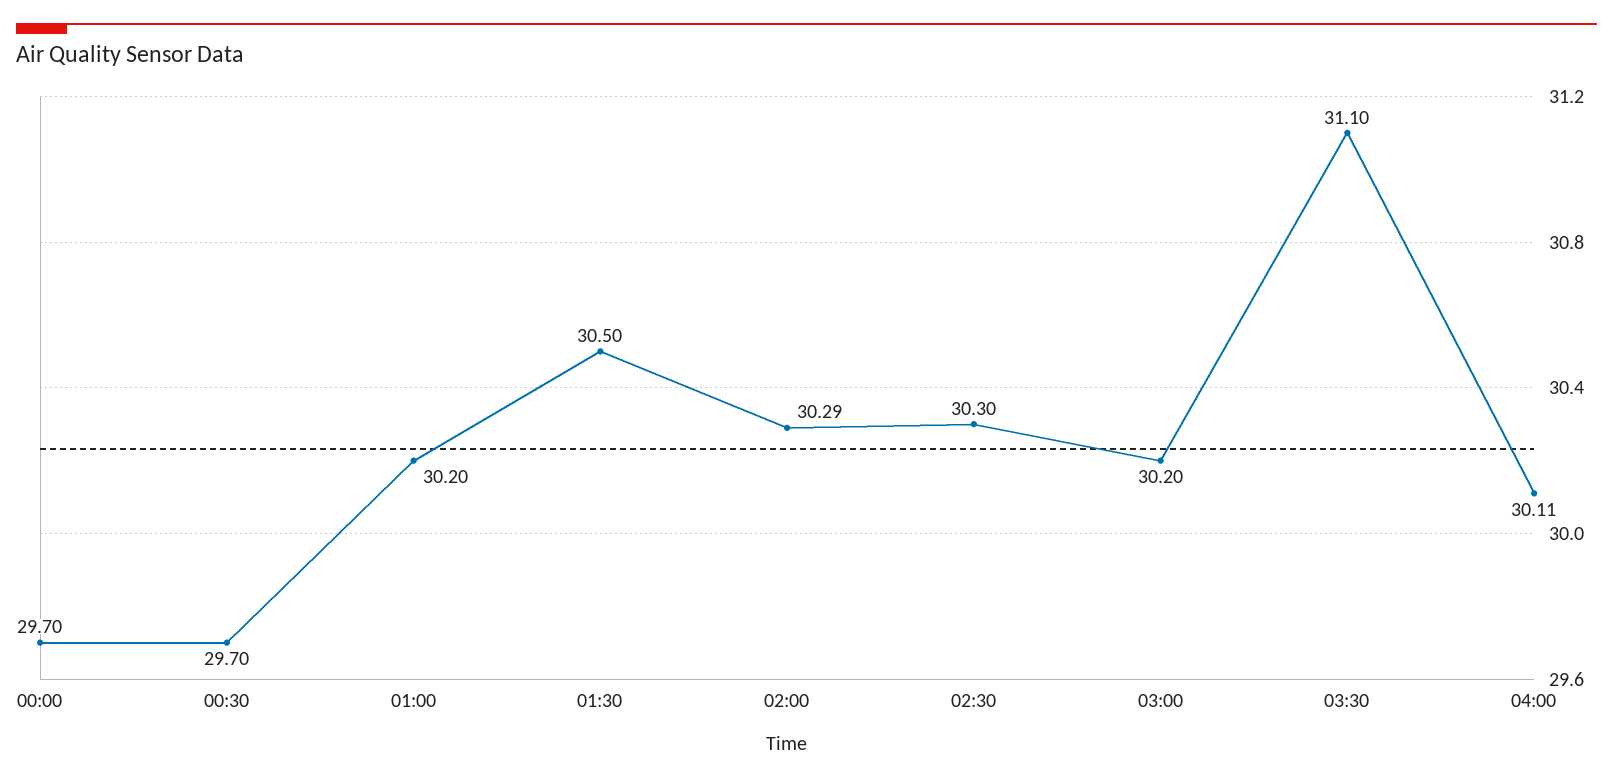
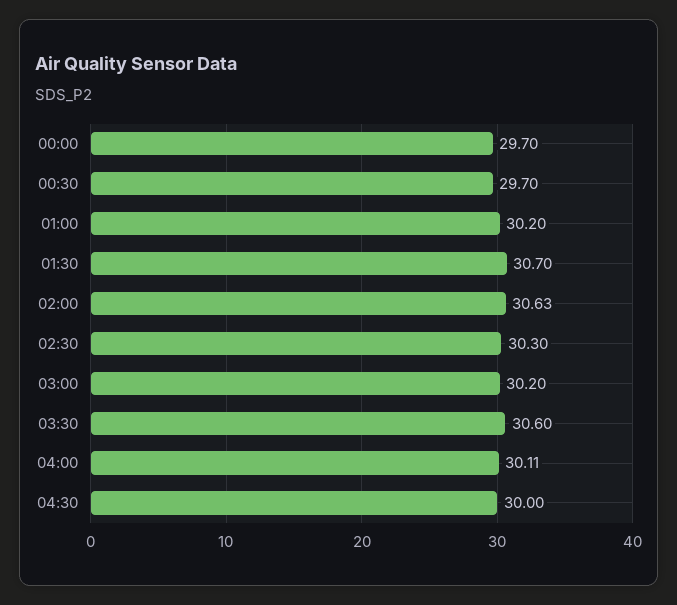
01:30: 30.5 -> 30.7
02:00: 30.29 -> 30.63
03:30: 31.1 -> 30.6
04:30: none -> 30

